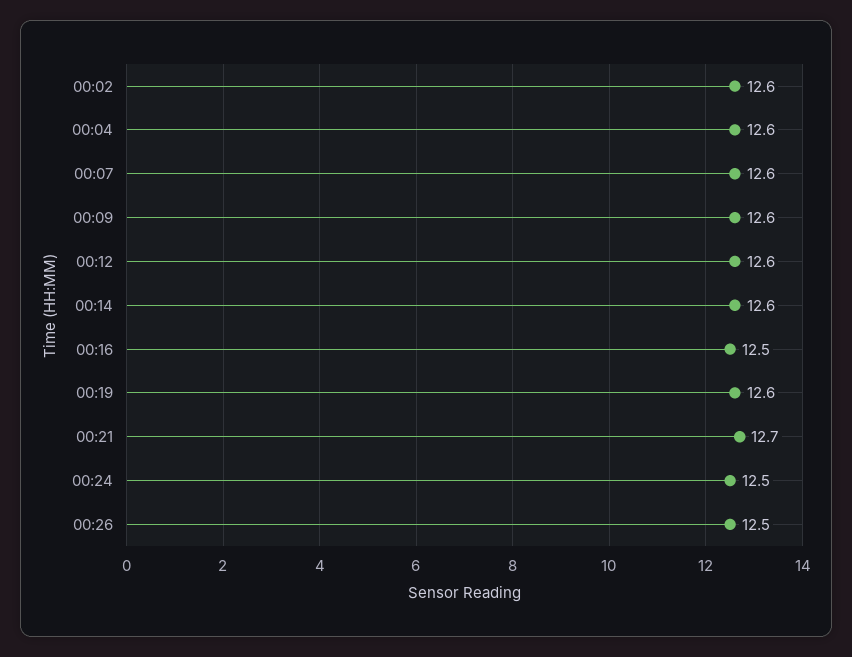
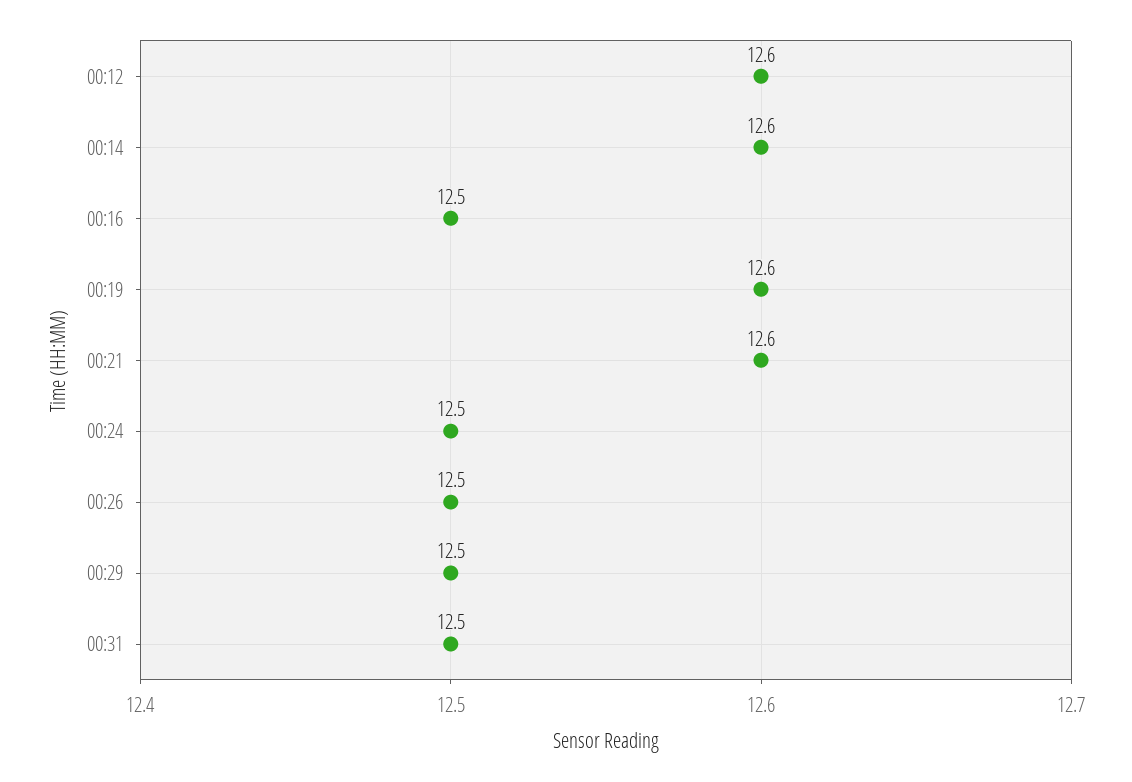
00:02: 12.6 -> none
00:04: 12.6 -> none
00:07: 12.6 -> none
00:09: 12.6 -> none
00:21: 12.7 -> 12.6
00:29: none -> 12.5
00:31: none -> 12.5

